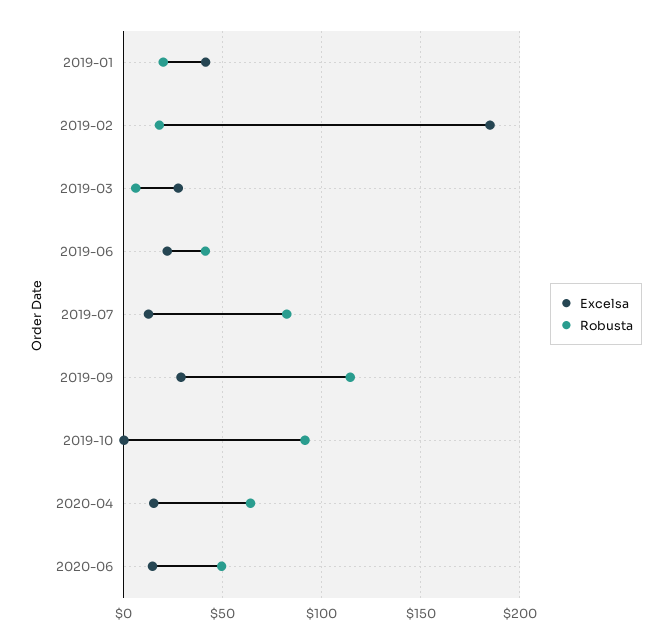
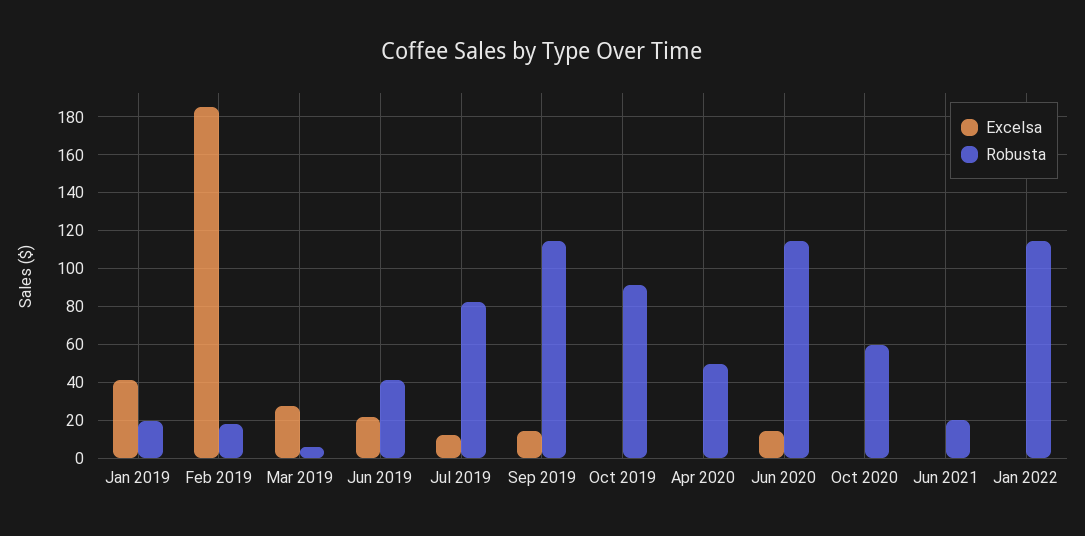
Excelsa, 2019-09: 30 -> 15
Excelsa, 2020-04: 15 -> 0
Robusta, 2020-04: 65 -> 50
Robusta, 2020-06: 50 -> 115
Excelsa, Oct 2020: none -> 0
Robusta, Oct 2020: none -> 60
Excelsa, Jun 2021: none -> 0
Robusta, Jun 2021: none -> 20
Excelsa, Jan 2022: none -> 0
Robusta, Jan 2022: none -> 115

